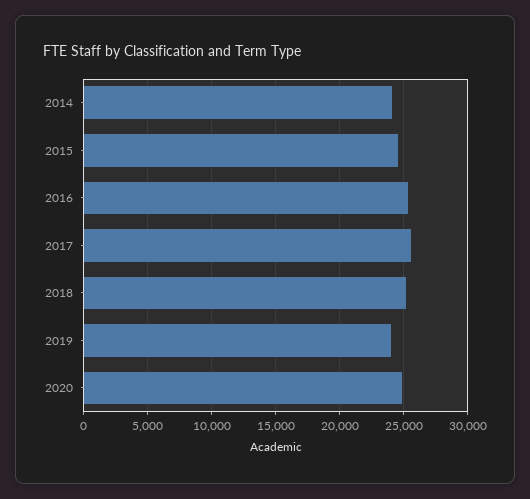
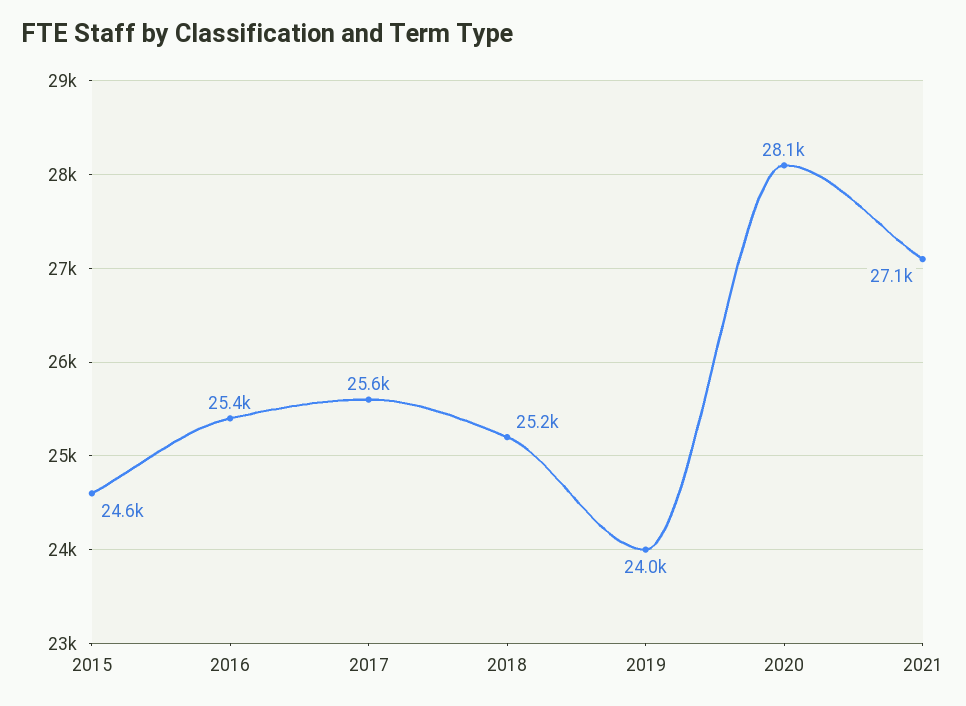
2014: 24000 -> none
2020: 25000 -> 28100
2021: none -> 27100

